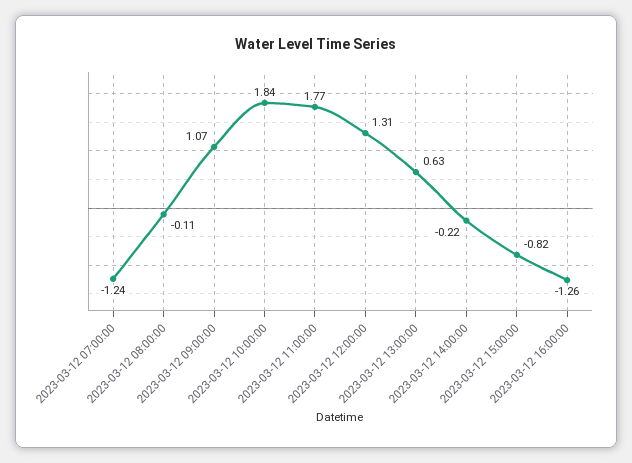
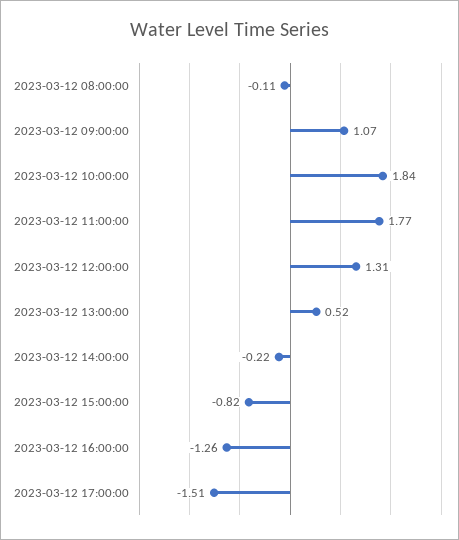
2023-03-12 07:00:00: -1.24 -> none
2023-03-12 13:00:00: 0.63 -> 0.52
2023-03-12 17:00:00: none -> -1.51

